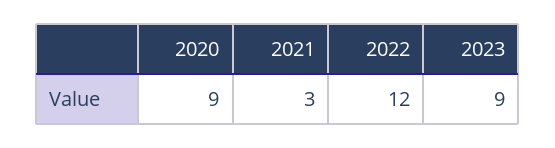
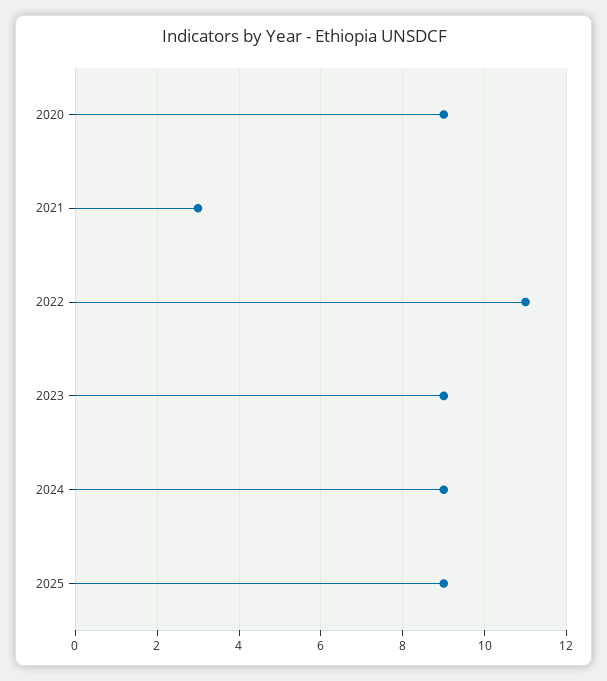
2022: 12 -> 11
2024: none -> 9
2025: none -> 9

